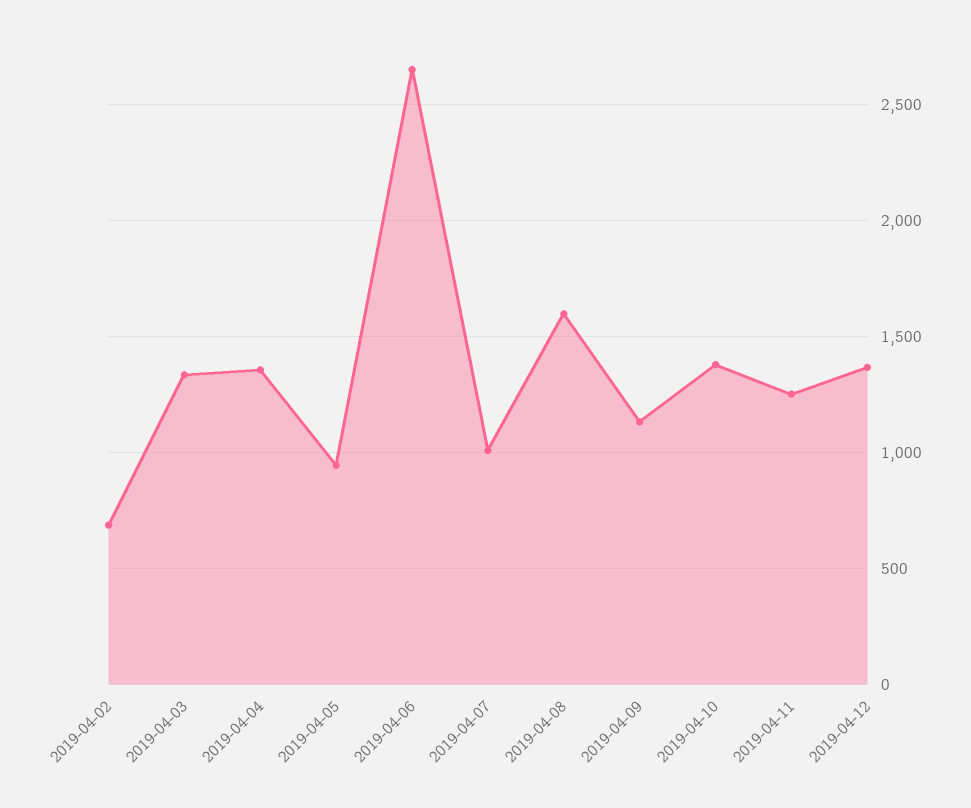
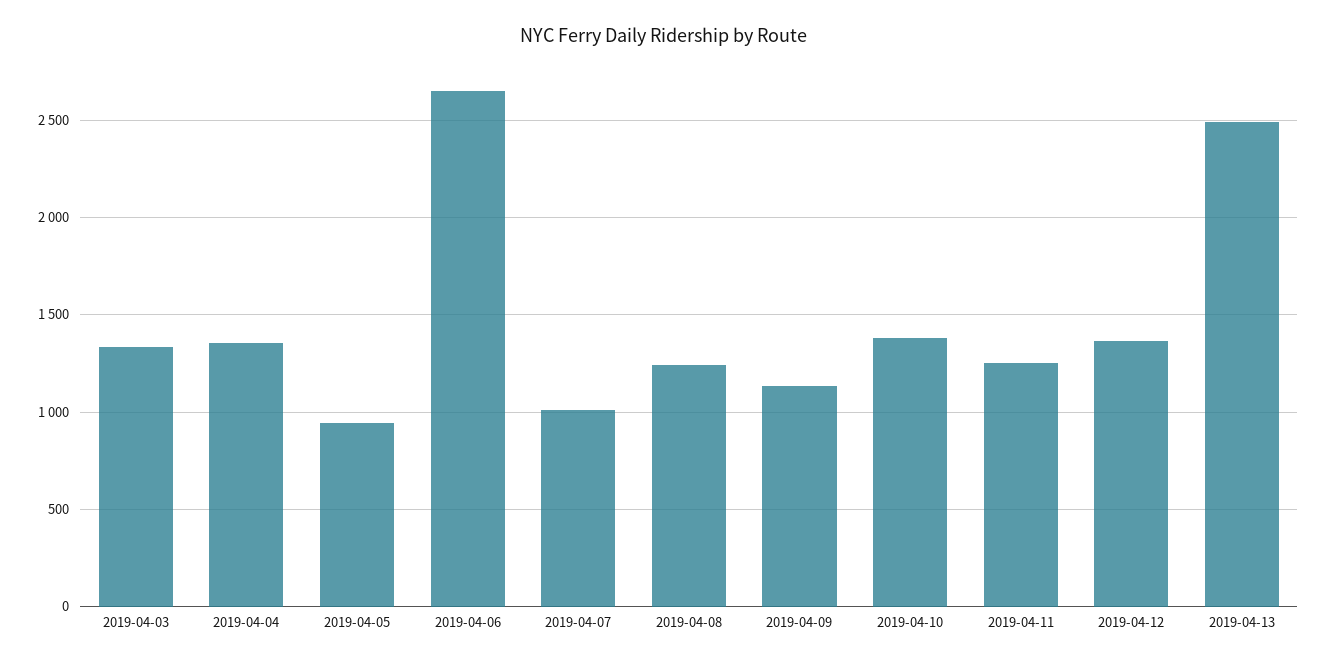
2019-04-02: 700 -> none
2019-04-08: 1600 -> 1250
2019-04-13: none -> 2500

